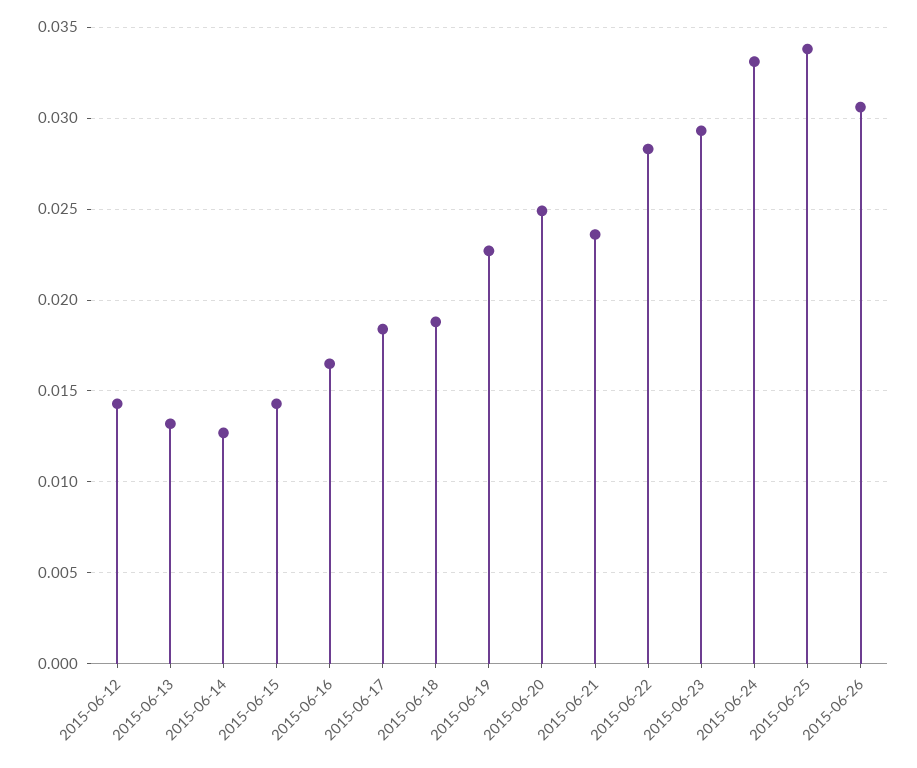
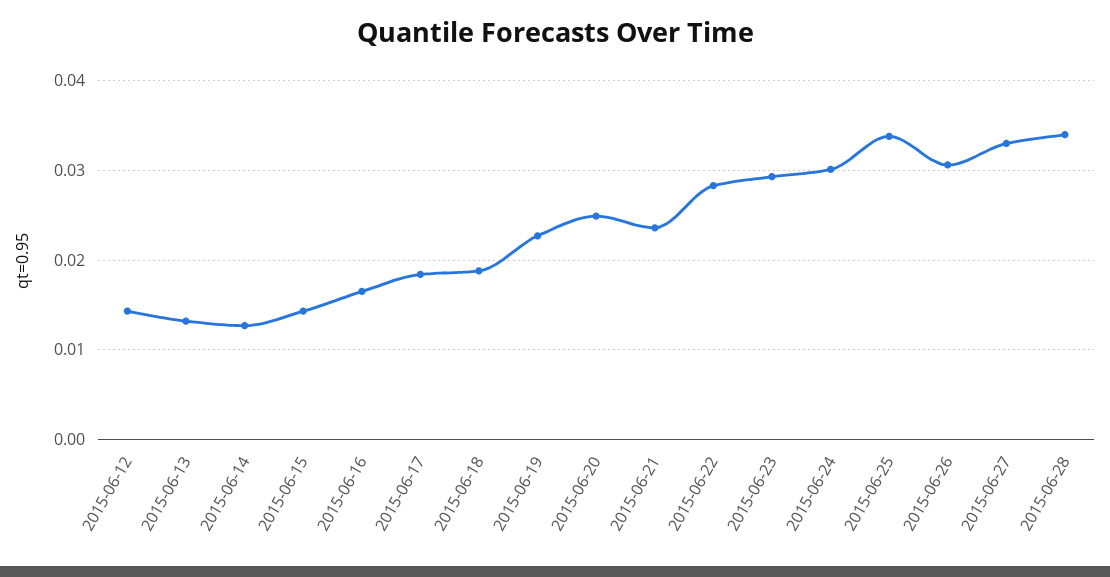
2015-06-24: 0.033 -> 0.03
2015-06-27: none -> 0.033
2015-06-28: none -> 0.034

